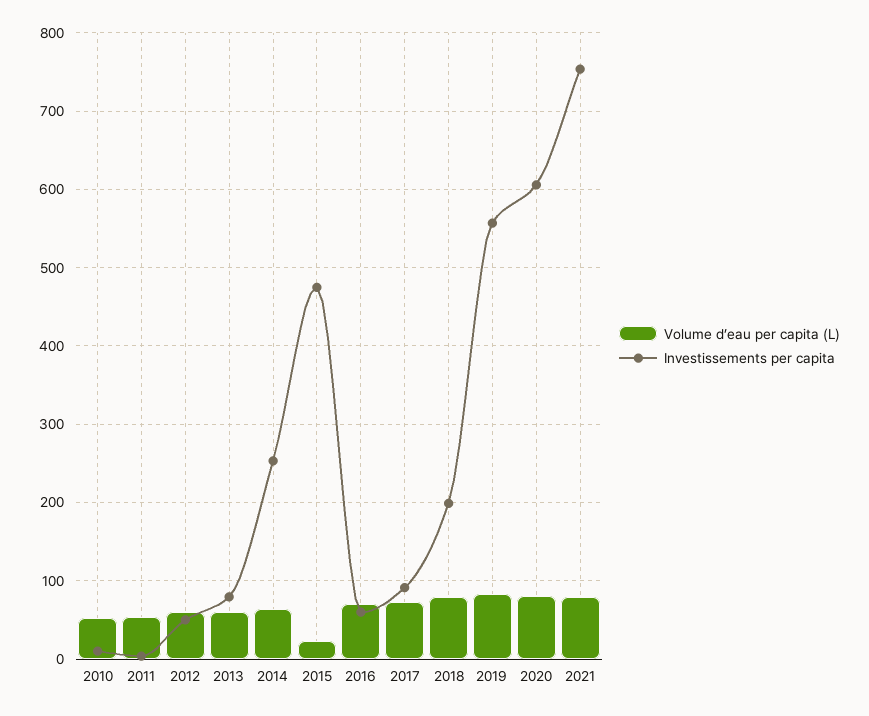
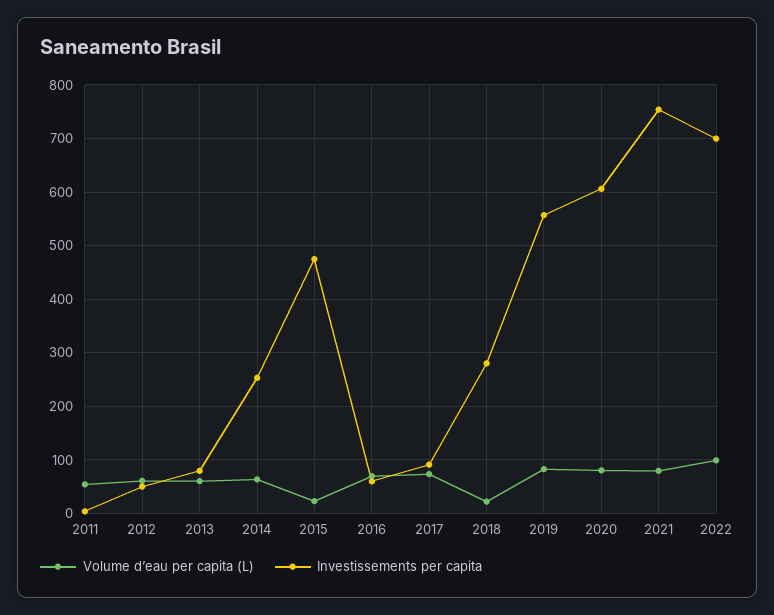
Volume d’eau per capita (L), 2010: 50 -> none
Investissements per capita, 2010: 10 -> none
Volume d’eau per capita (L), 2018: 80 -> 20
Investissements per capita, 2018: 200 -> 280
Volume d’eau per capita (L), 2022: none -> 100
Investissements per capita, 2022: none -> 700

